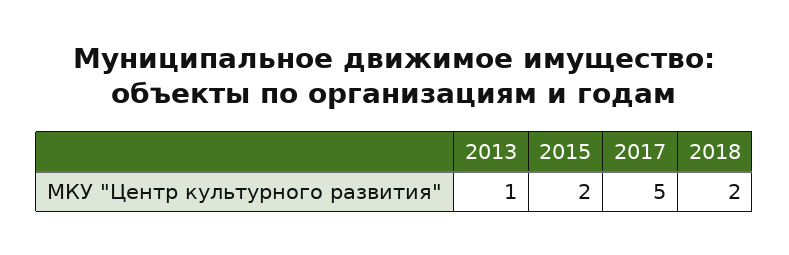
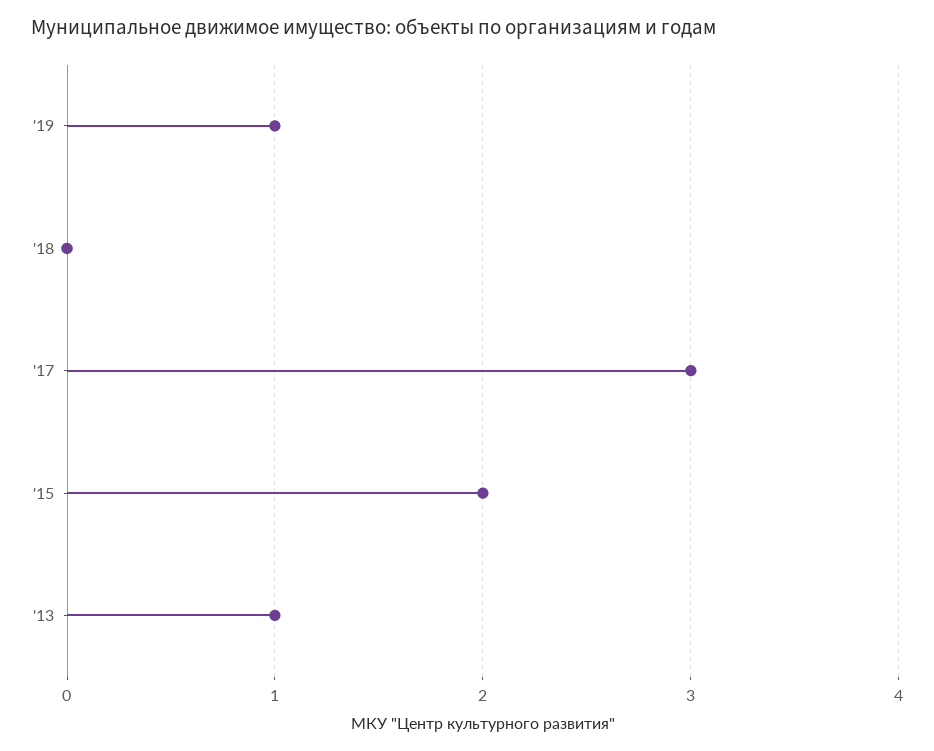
2017: 5 -> 3
2018: 2 -> 0
'19: none -> 1

